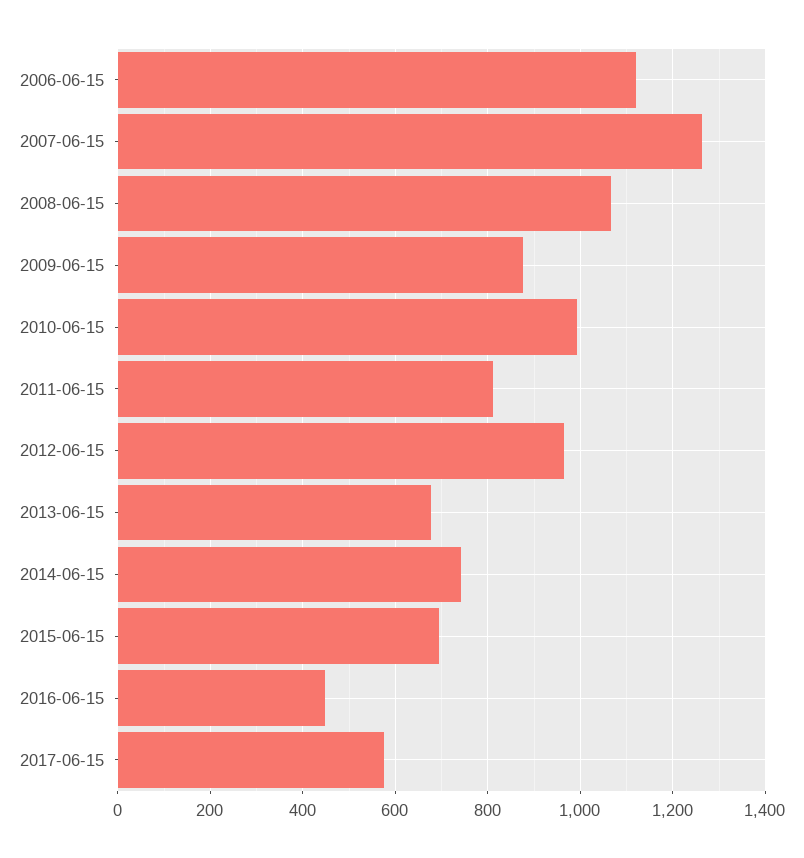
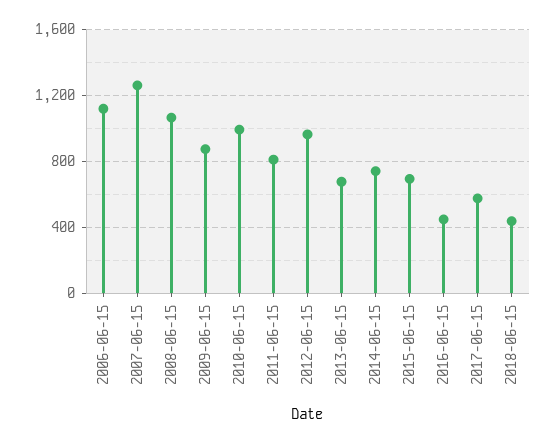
2018-06-15: none -> 450

